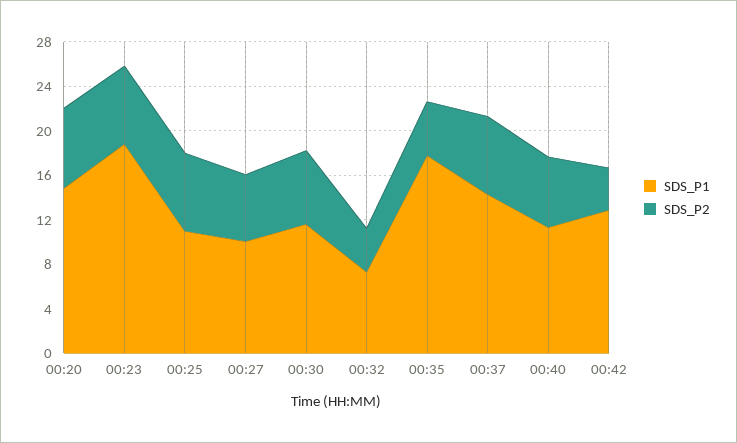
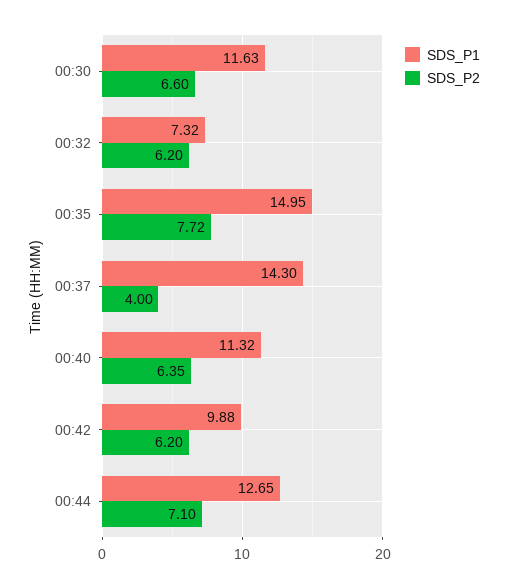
SDS_P1, 00:20: 15 -> none
SDS_P2, 00:20: 7 -> none
SDS_P1, 00:23: 19 -> none
SDS_P2, 00:23: 7 -> none
SDS_P1, 00:25: 11 -> none
SDS_P2, 00:25: 7 -> none
SDS_P1, 00:27: 10 -> none
SDS_P2, 00:27: 6 -> none
SDS_P2, 00:32: 4 -> 6.2
SDS_P1, 00:35: 18 -> 14.95
SDS_P2, 00:35: 5 -> 7.72
SDS_P2, 00:37: 7 -> 4
SDS_P1, 00:42: 13 -> 9.88
SDS_P2, 00:42: 4 -> 6.2
SDS_P1, 00:44: none -> 12.65
SDS_P2, 00:44: none -> 7.1

